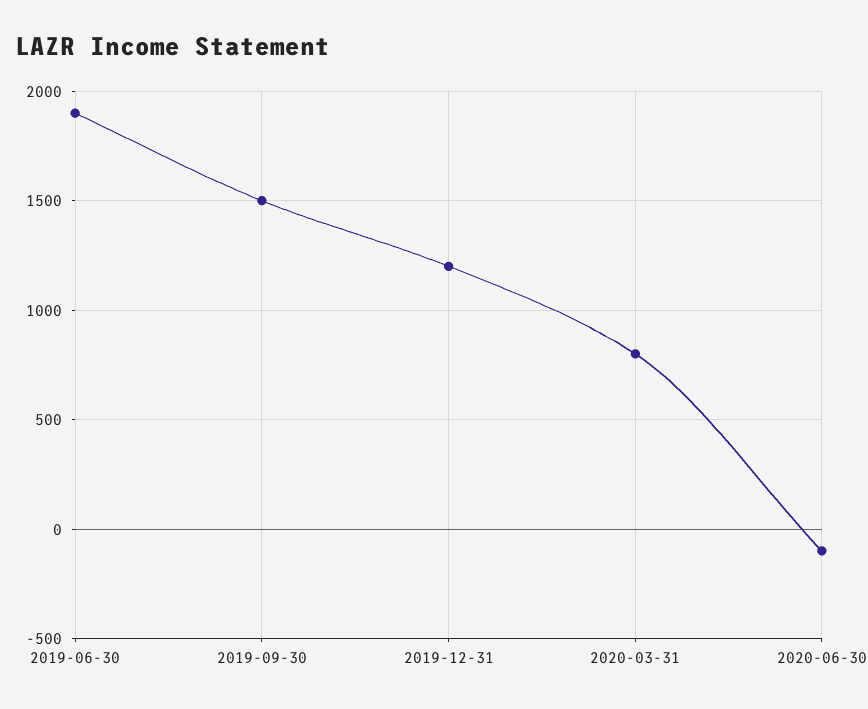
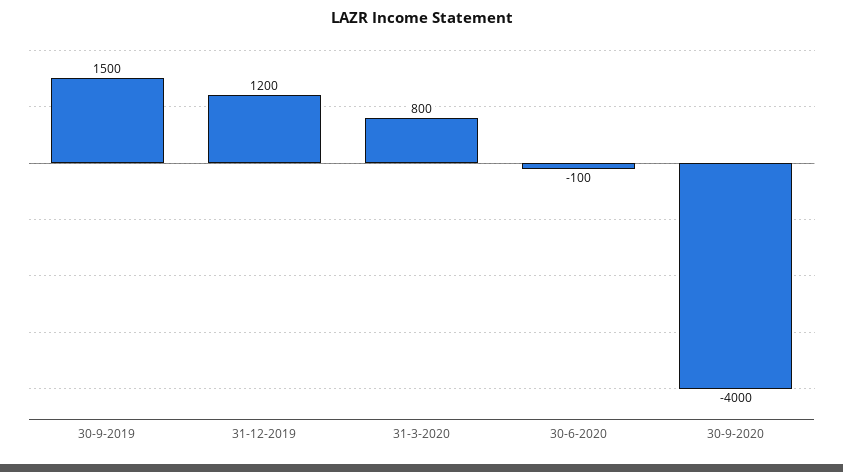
2019-06-30: 1900 -> none
30-9-2020: none -> -4000

